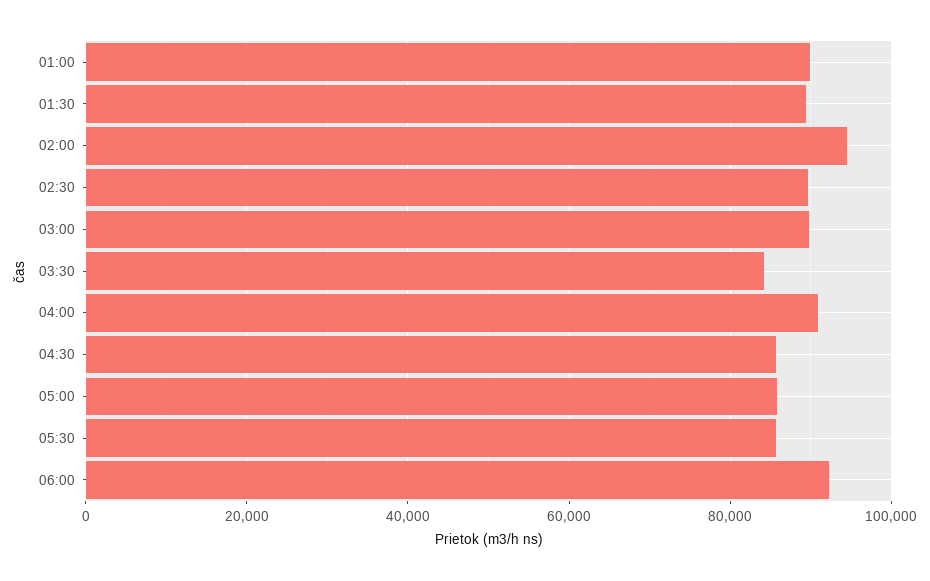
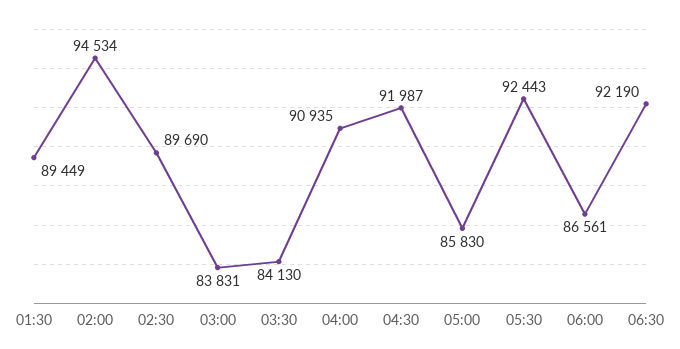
01:00: 90000 -> none
03:00: 90000 -> 83831
04:30: 86000 -> 91987
05:30: 86000 -> 92443
06:00: 92000 -> 86561
06:30: none -> 92190

